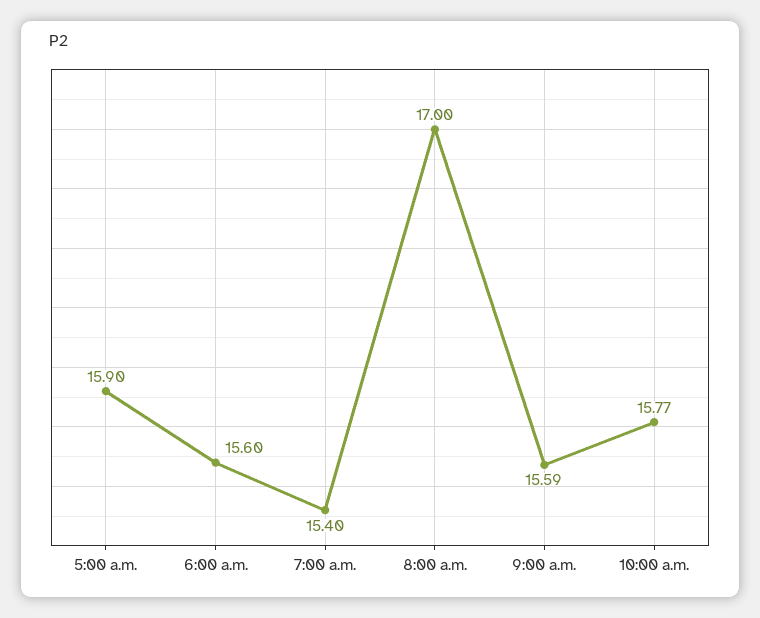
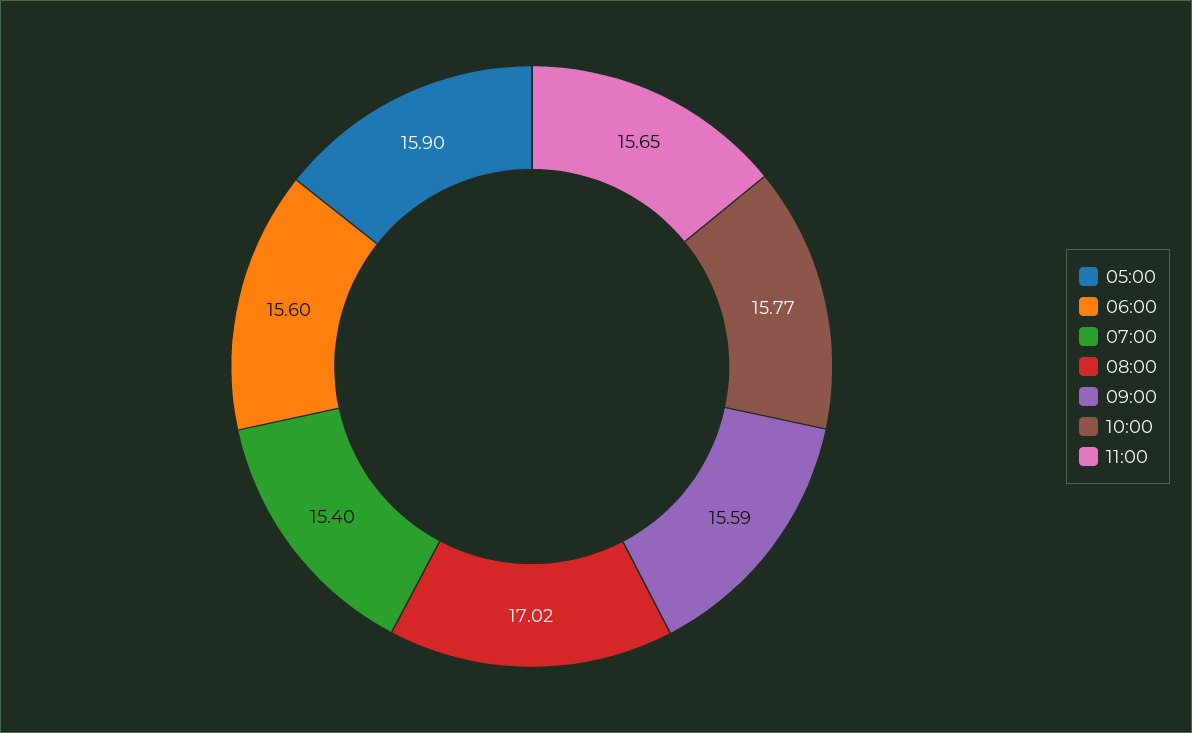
8:00 a.m.: 17 -> 17.02
11:00: none -> 15.65

